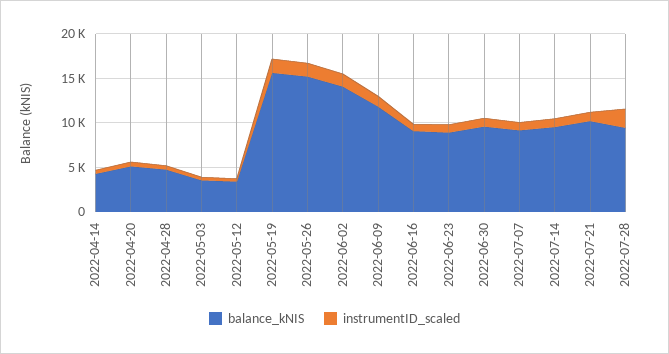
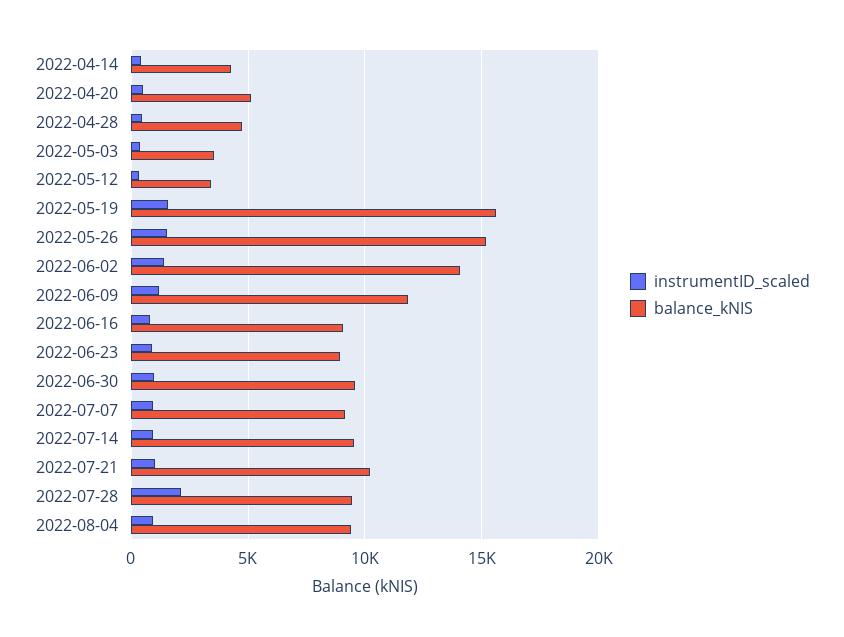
instrumentID_scaled, 2022-08-04: none -> 1000
balance_kNIS, 2022-08-04: none -> 9500

